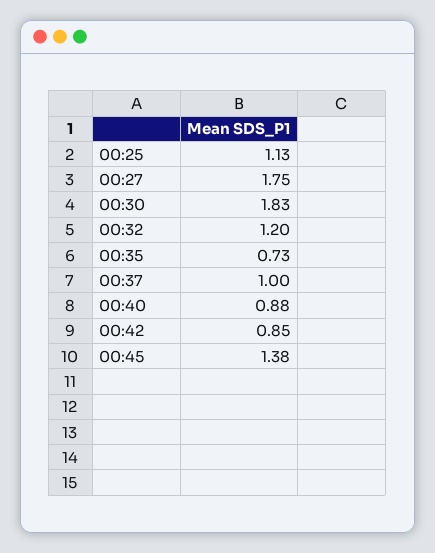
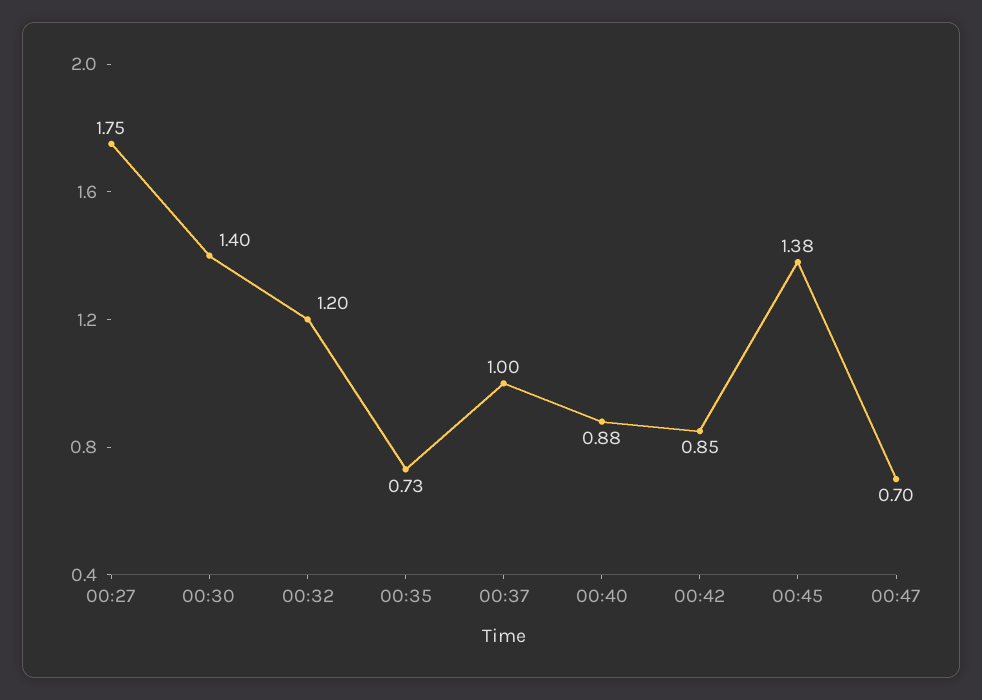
00:25: 1.13 -> none
00:30: 1.83 -> 1.4
00:47: none -> 0.7

